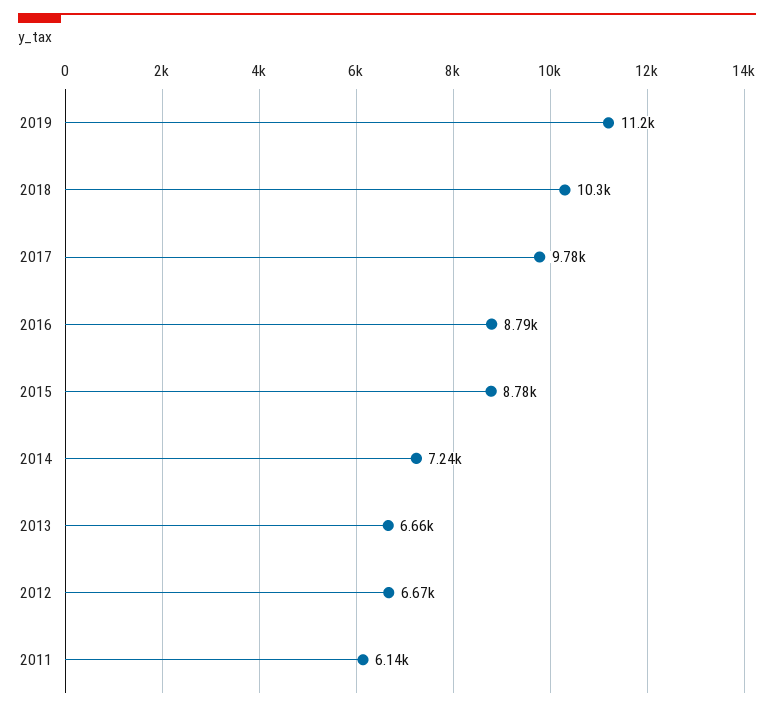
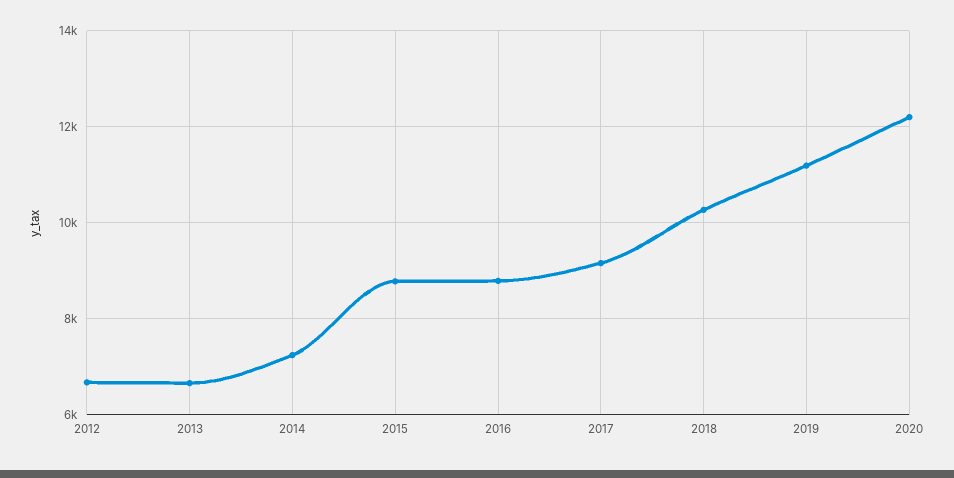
2017: 9780 -> 9200
2011: 6140 -> none
2020: none -> 12200

